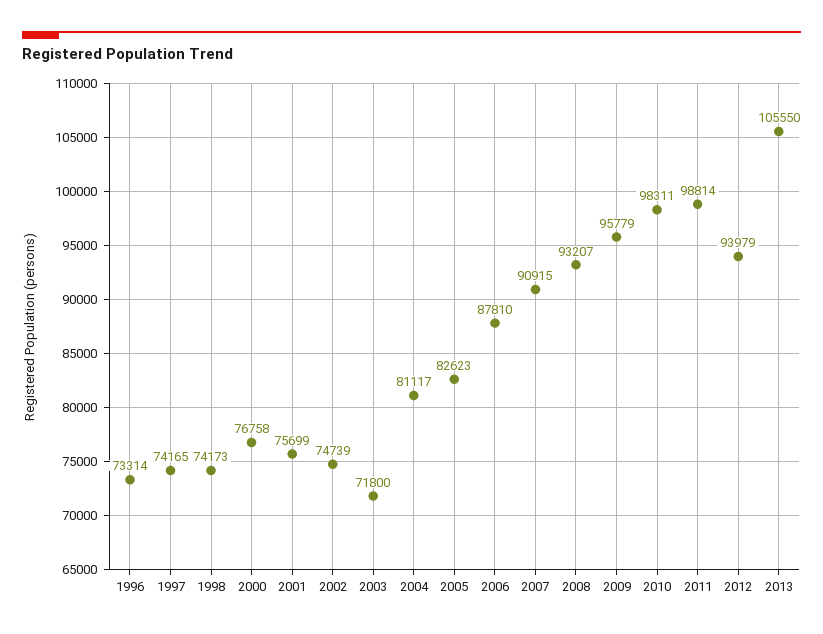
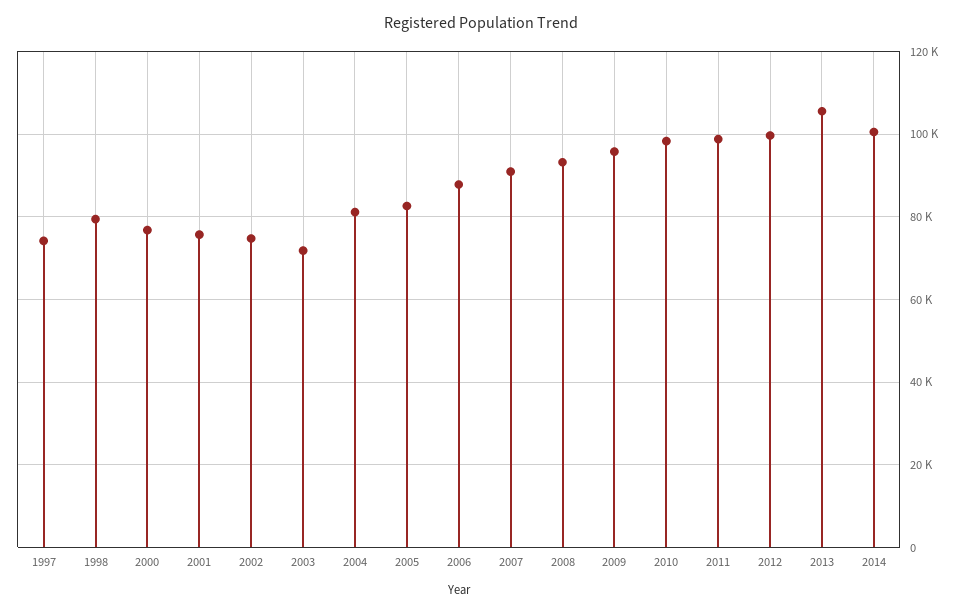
1996: 73314 -> none
1998: 74173 -> 80000
2012: 93979 -> 100000
2014: none -> 100000

